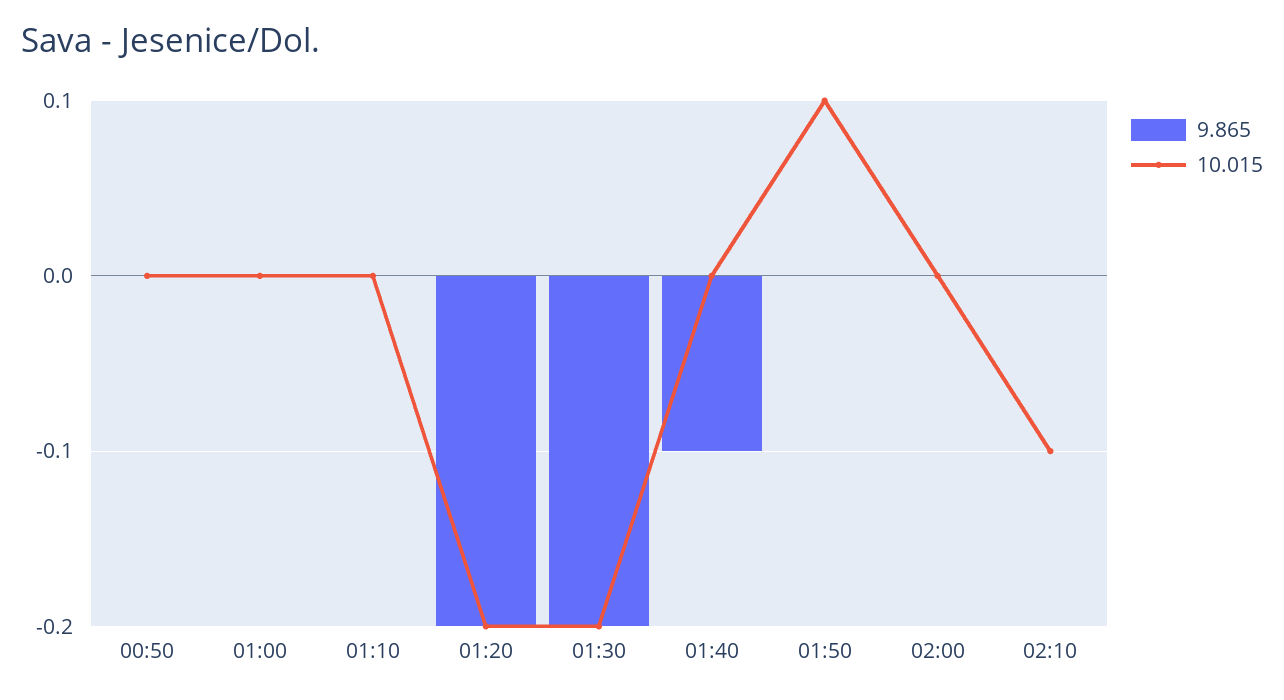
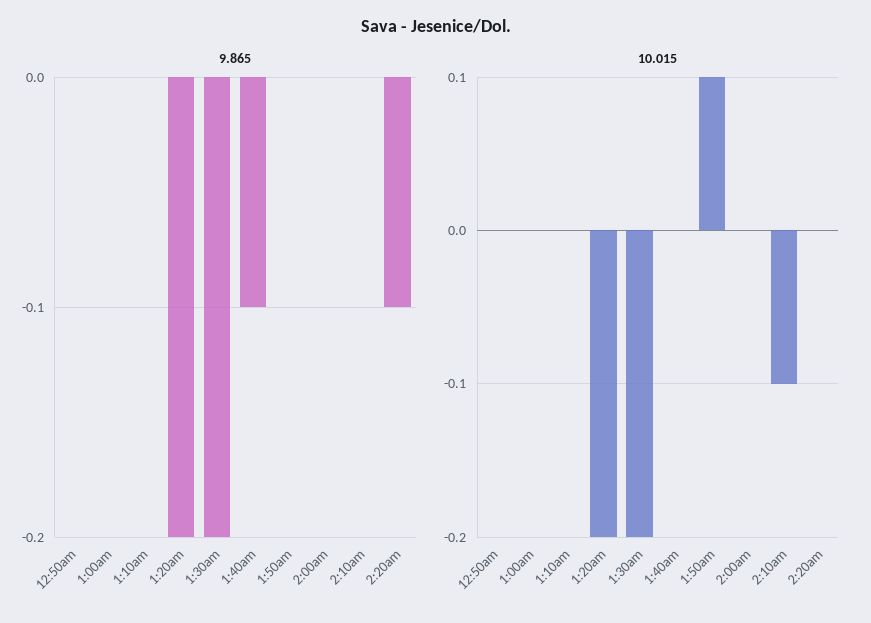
9.865, 2:20am: none -> -0.1
10.015, 2:20am: none -> 0

